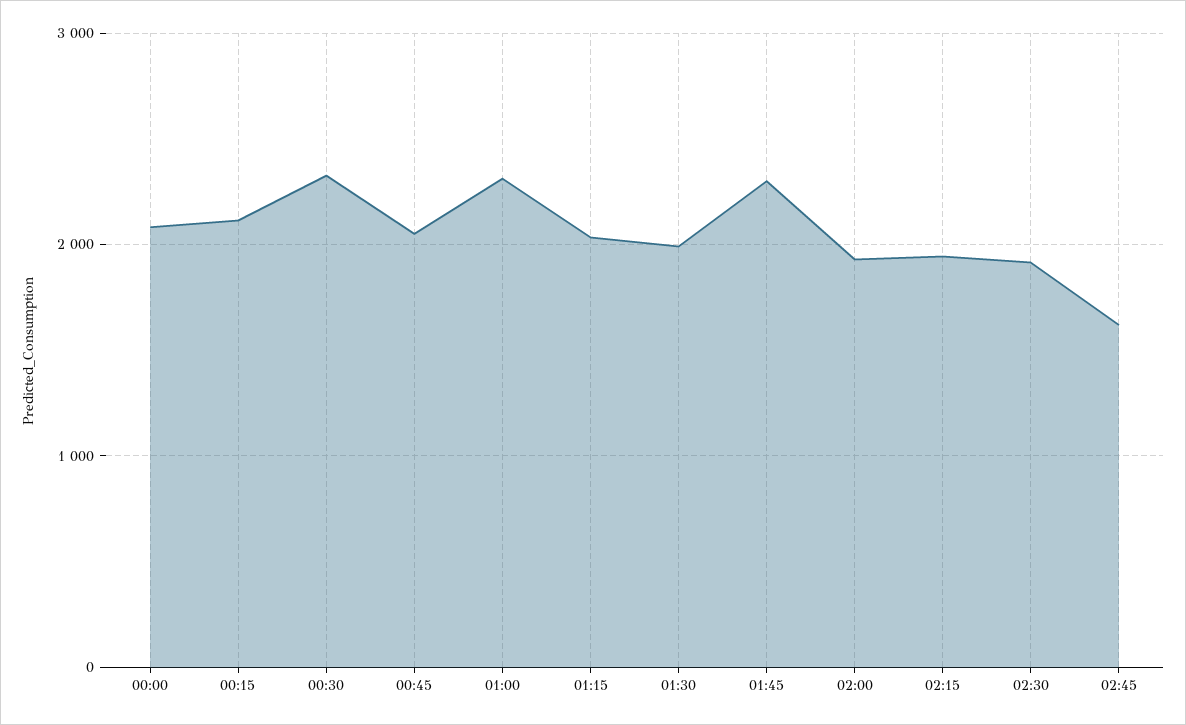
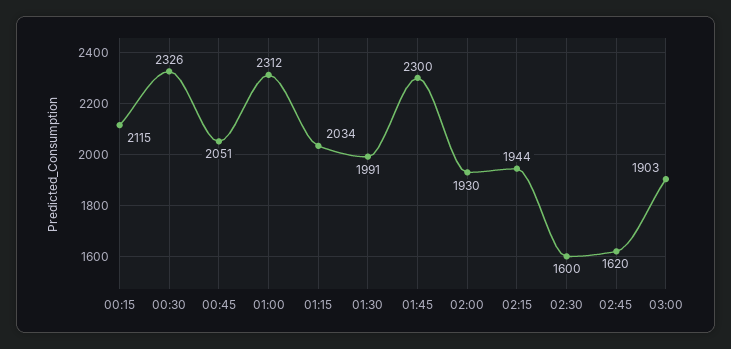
00:00: 2100 -> none
02:30: 1900 -> 1600
03:00: none -> 1903

